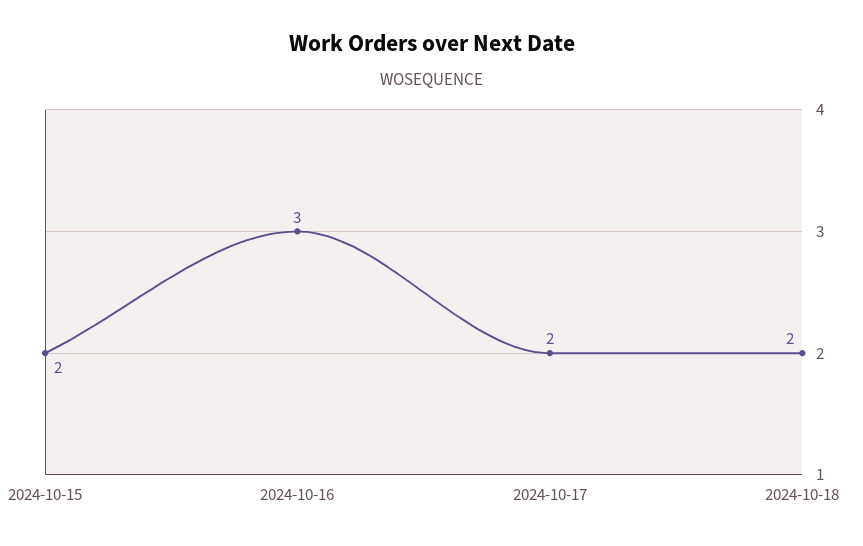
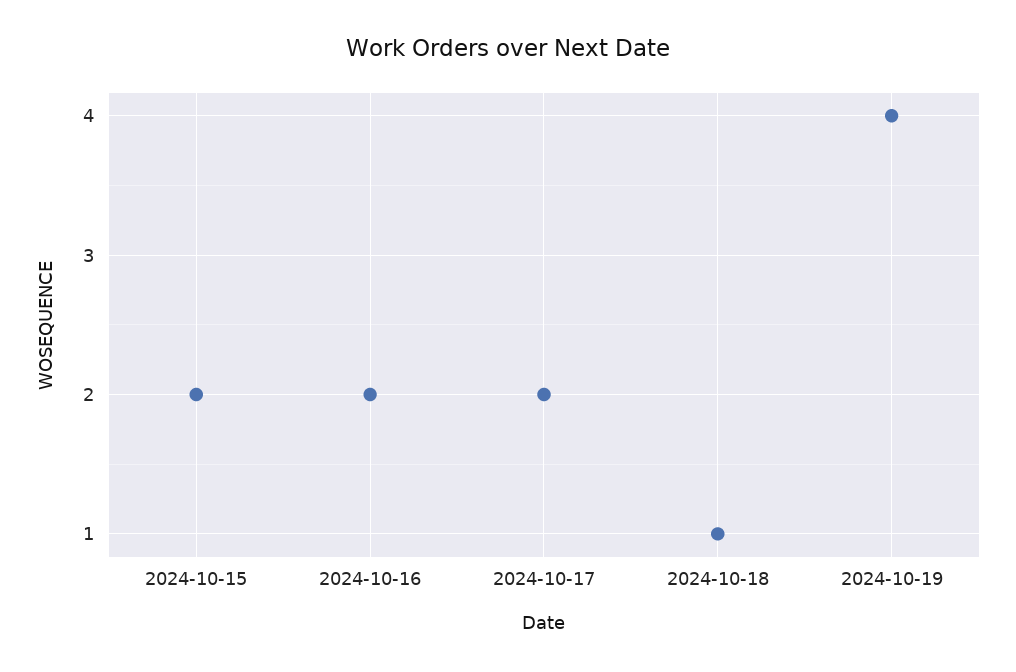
2024-10-16: 3 -> 2
2024-10-18: 2 -> 1
2024-10-19: none -> 4

